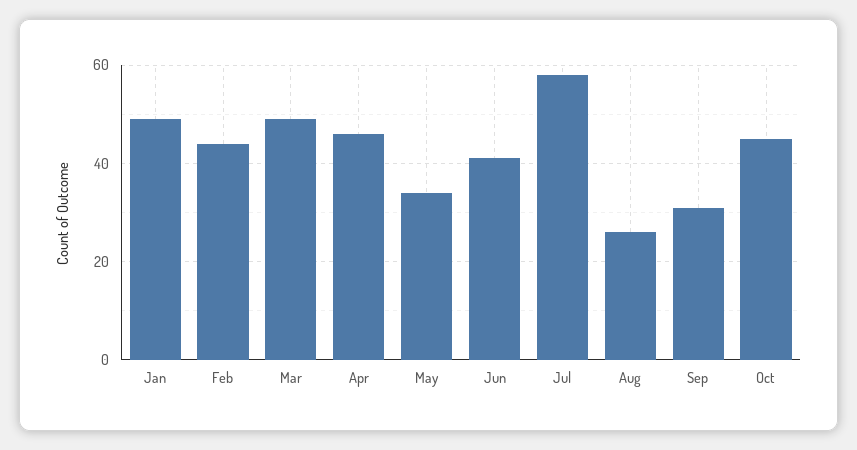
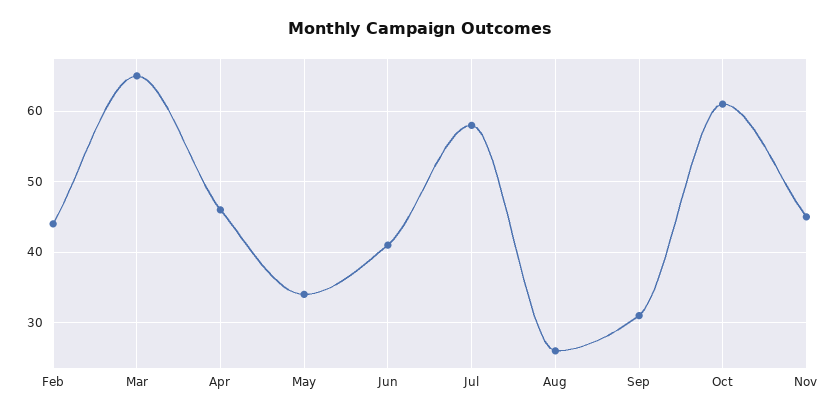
Jan: 50 -> none
Mar: 50 -> 65
Oct: 45 -> 61
Nov: none -> 45

